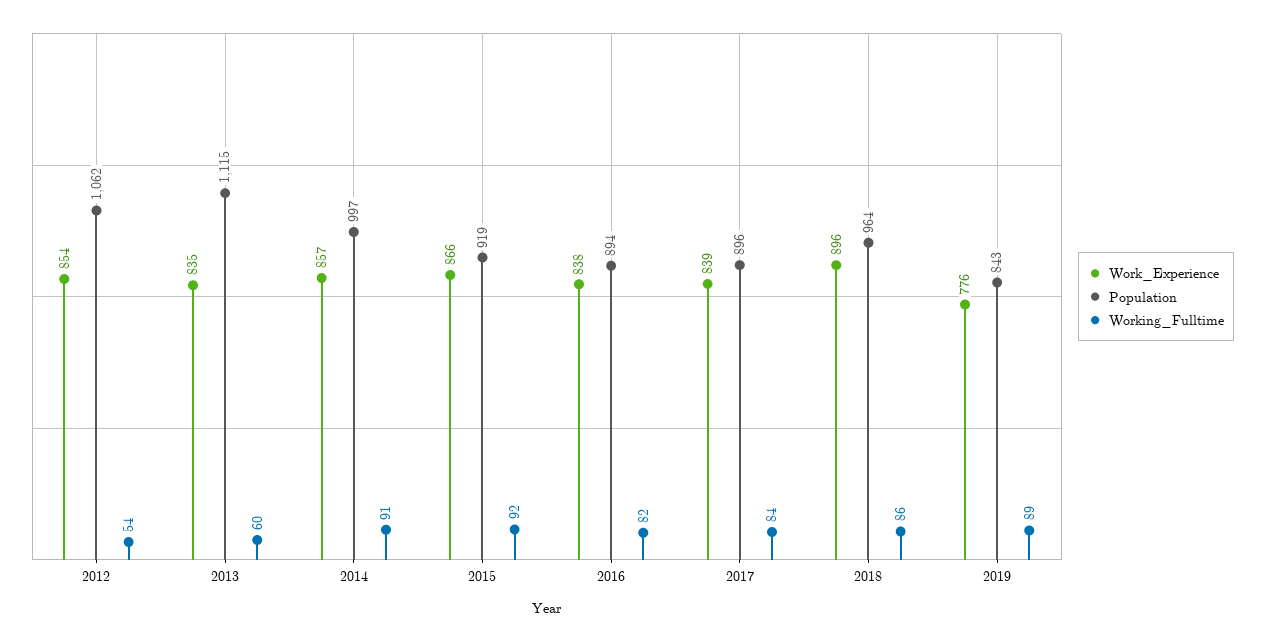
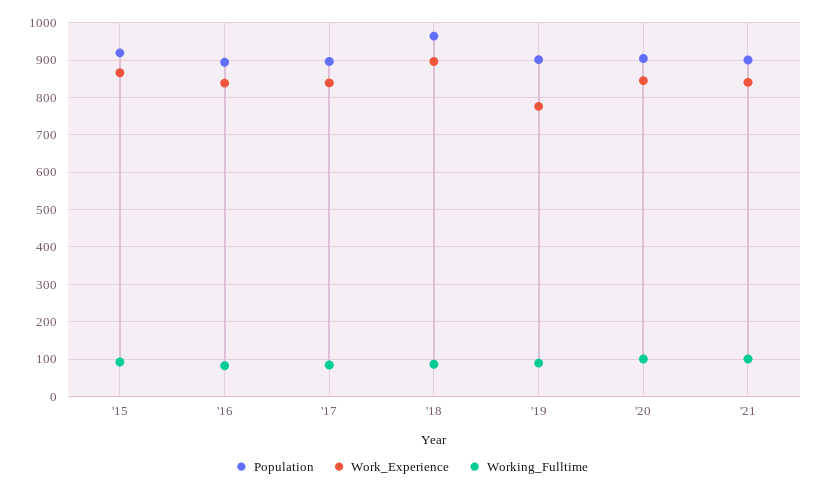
Work_Experience, 2012: 854 -> none
Population, 2012: 1062 -> none
Working_Fulltime, 2012: 54 -> none
Work_Experience, 2013: 835 -> none
Population, 2013: 1115 -> none
Working_Fulltime, 2013: 60 -> none
Work_Experience, 2014: 857 -> none
Population, 2014: 997 -> none
Working_Fulltime, 2014: 91 -> none
Population, 2019: 843 -> 900
Population, '20: none -> 900
Work_Experience, '20: none -> 840
Working_Fulltime, '20: none -> 100
Population, '21: none -> 900
Work_Experience, '21: none -> 840
Working_Fulltime, '21: none -> 100

